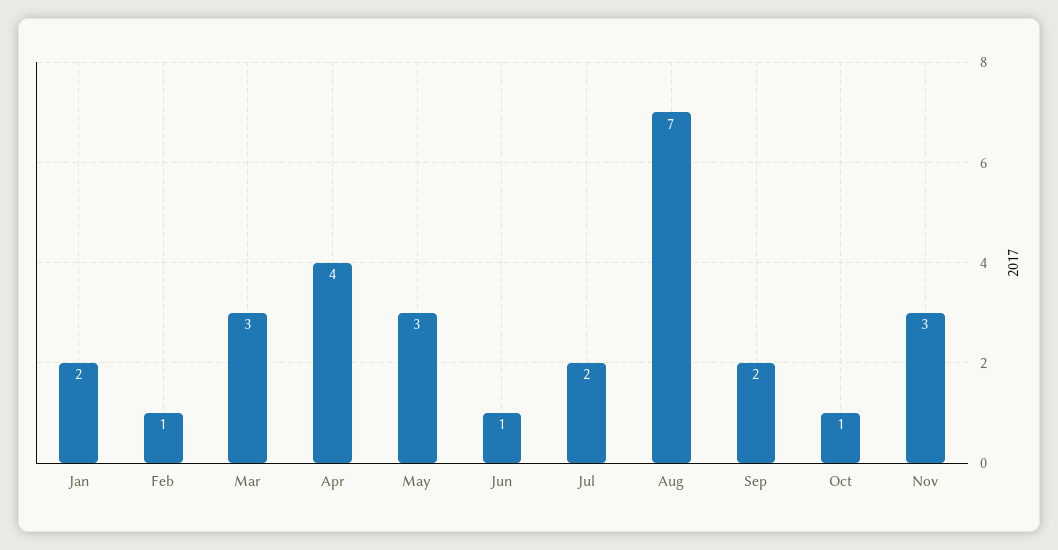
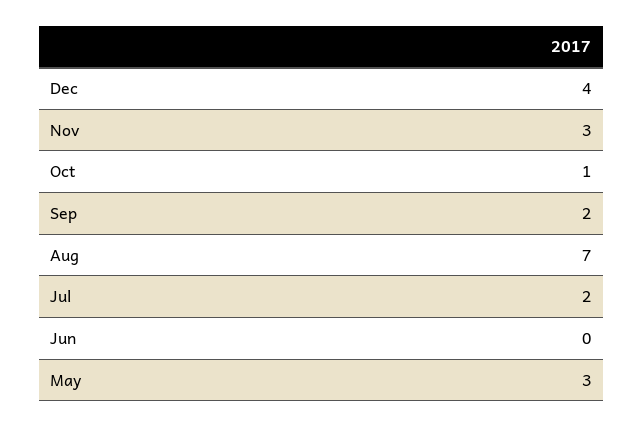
Jan: 2 -> none
Feb: 1 -> none
Mar: 3 -> none
Apr: 4 -> none
Jun: 1 -> 0
Dec: none -> 4

